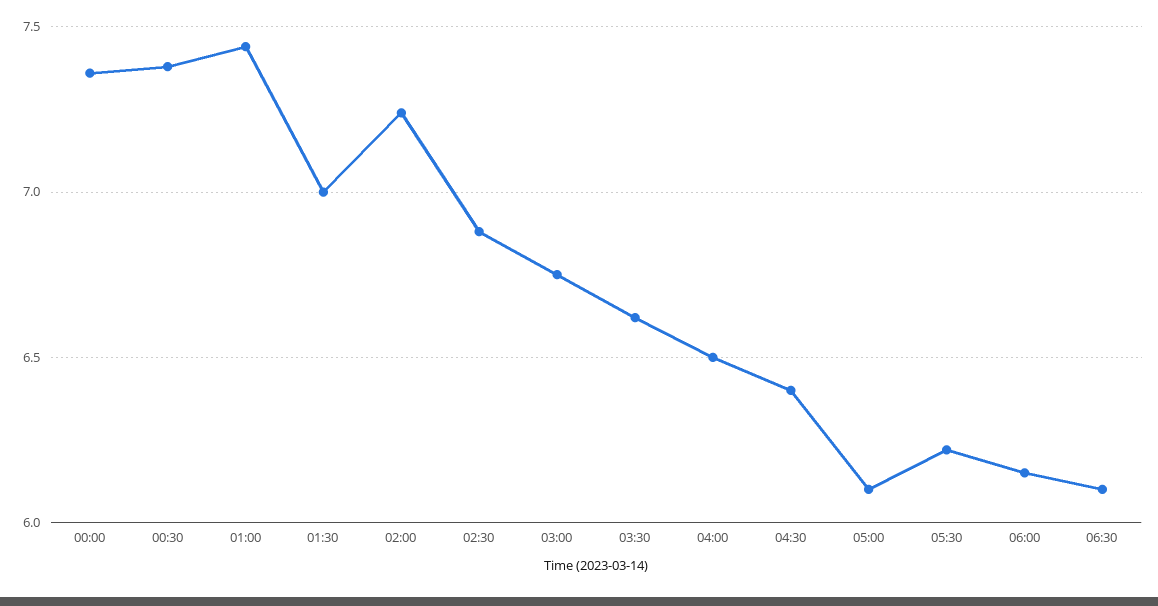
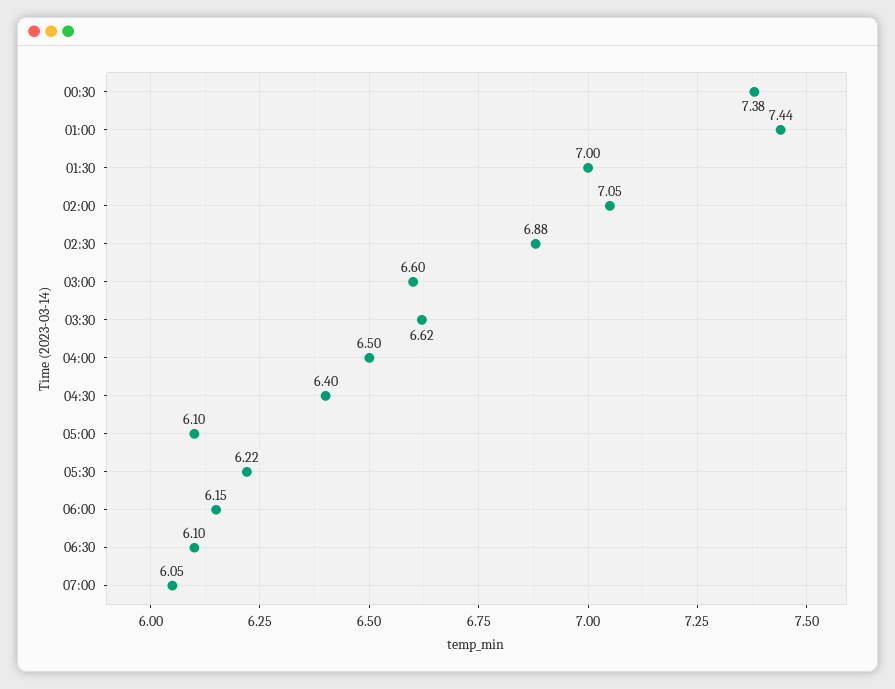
00:00: 7.35 -> none
02:00: 7.25 -> 7.05
03:00: 6.75 -> 6.6
07:00: none -> 6.05

